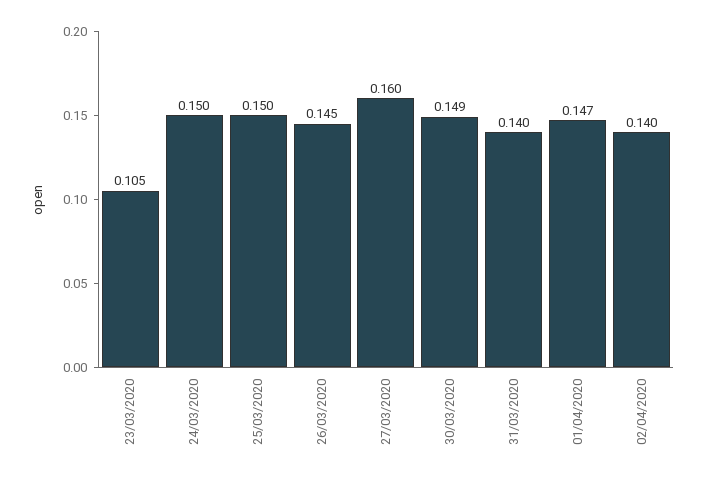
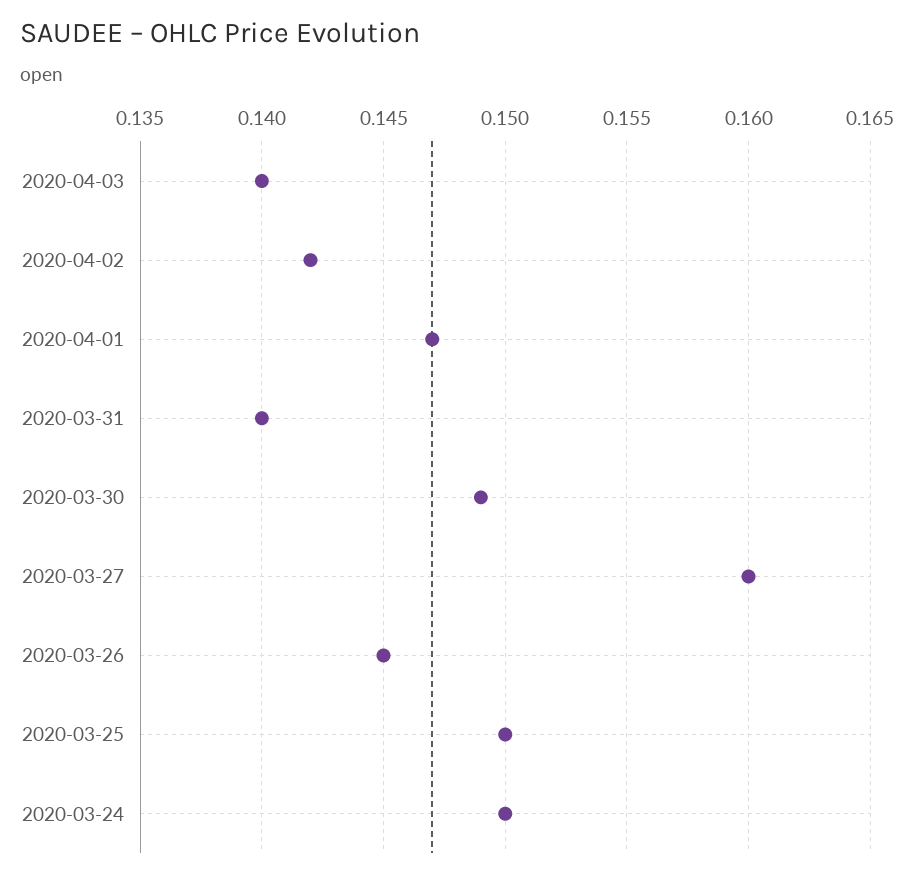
23/03/2020: 0.105 -> none
02/04/2020: 0.14 -> 0.142
2020-04-03: none -> 0.14

